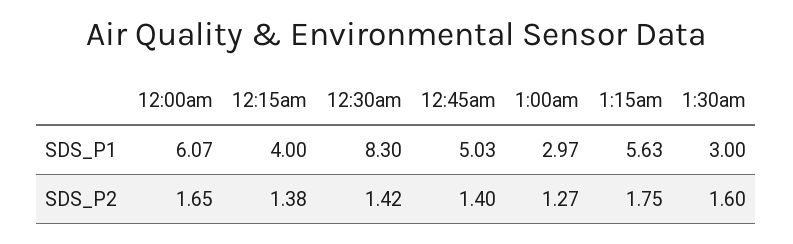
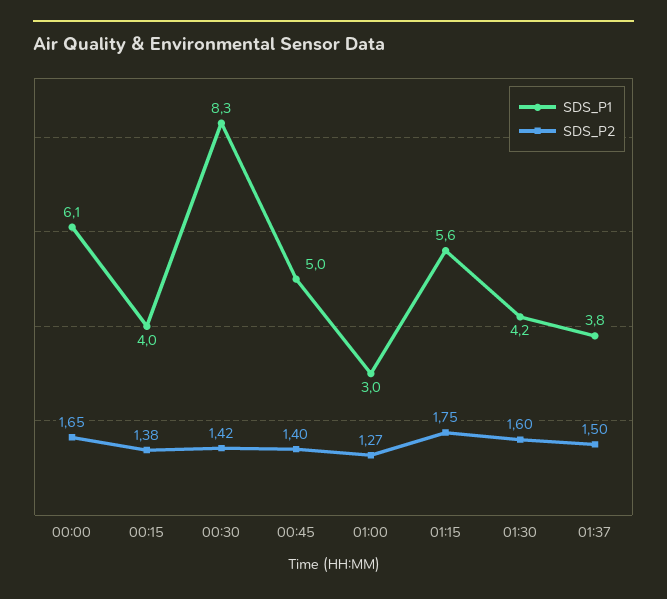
SDS_P1, 1:30am: 3 -> 4.2
SDS_P1, 01:37: none -> 3.8
SDS_P2, 01:37: none -> 1.5

